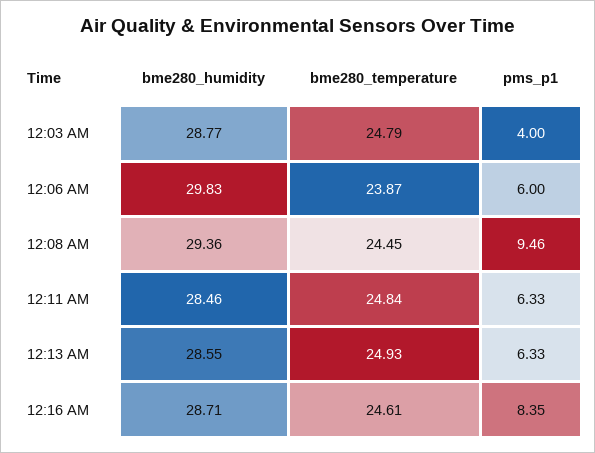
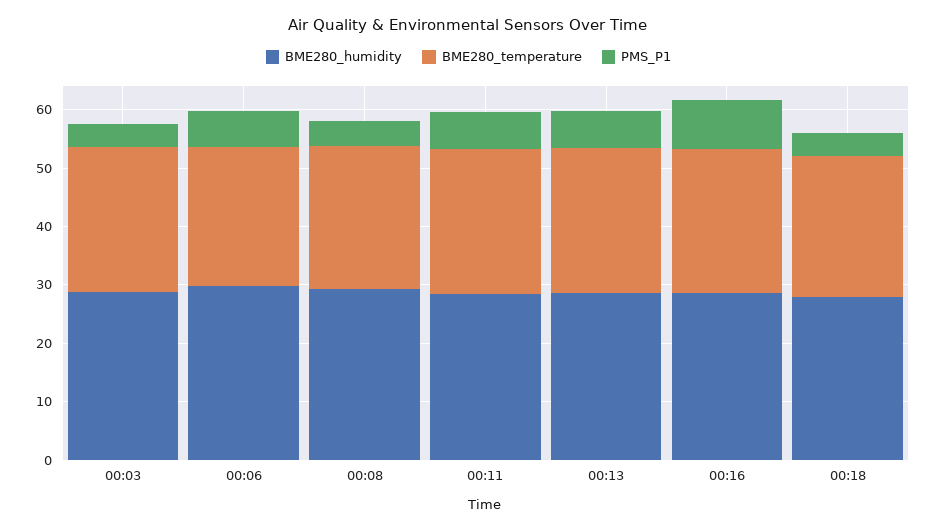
pms_p1, 12:08 AM: 9.46 -> 4
bme280_humidity, 00:18: none -> 28
bme280_temperature, 00:18: none -> 24
pms_p1, 00:18: none -> 4

